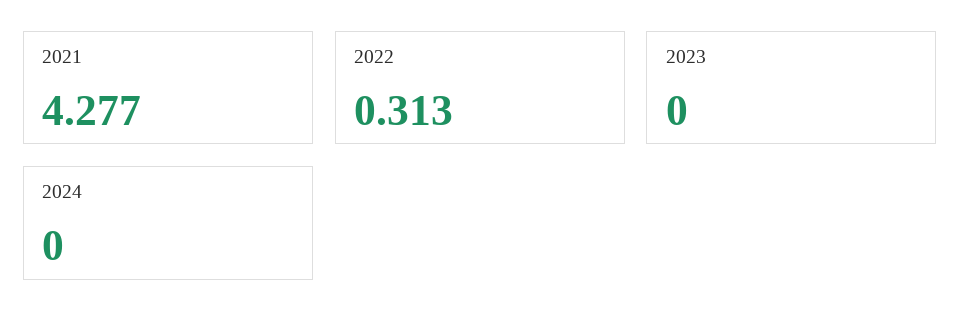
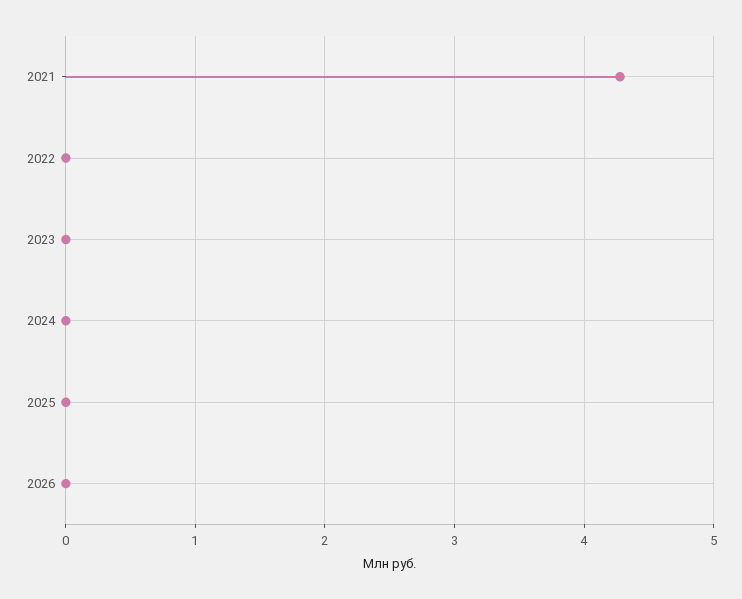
2022: 0.313 -> 0
2025: none -> 0
2026: none -> 0

